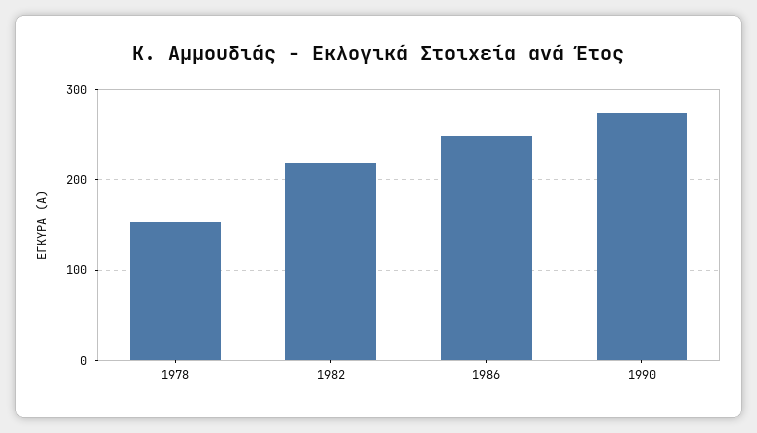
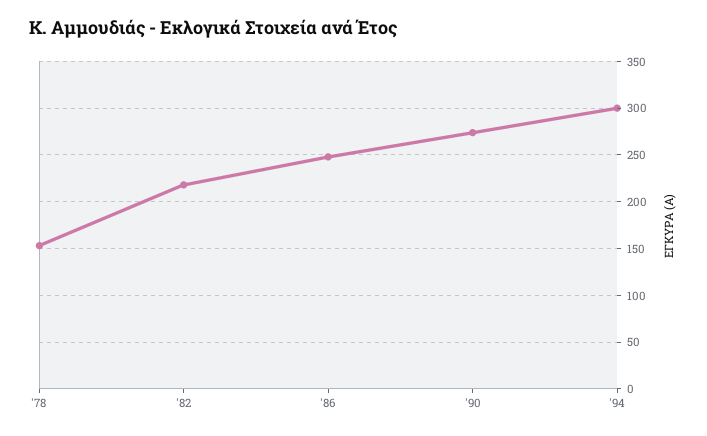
'94: none -> 300

